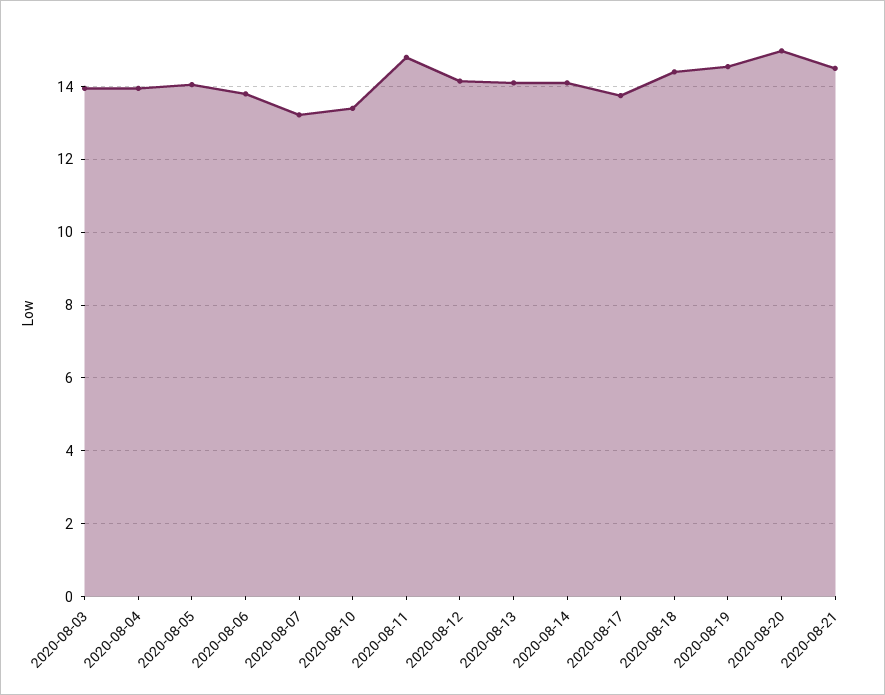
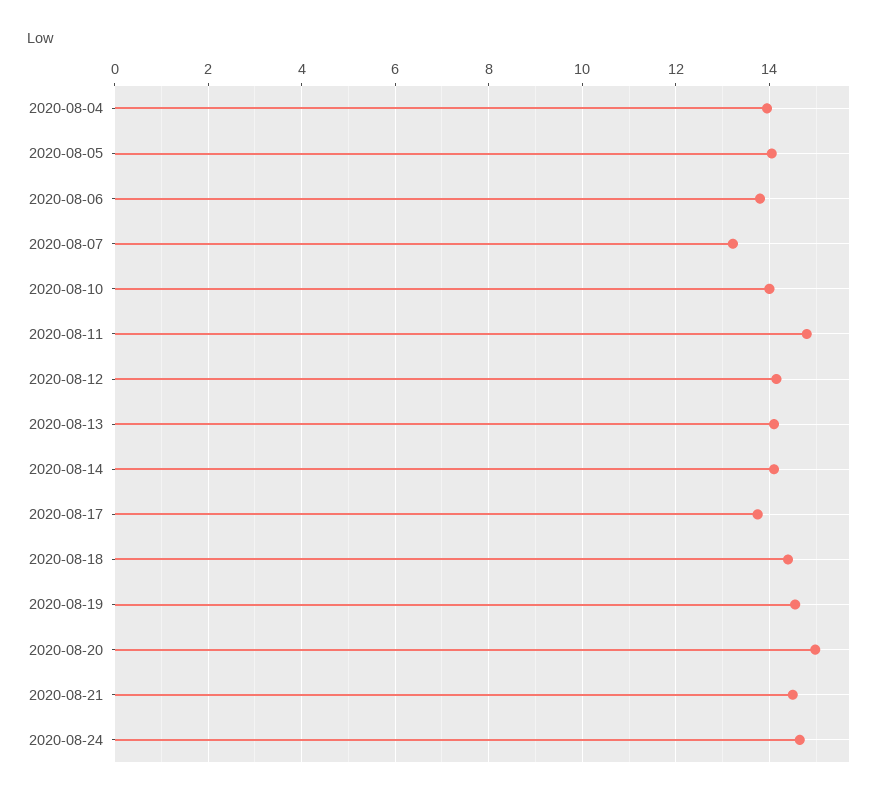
2020-08-03: 14 -> none
2020-08-10: 13.4 -> 14
2020-08-24: none -> 14.6

